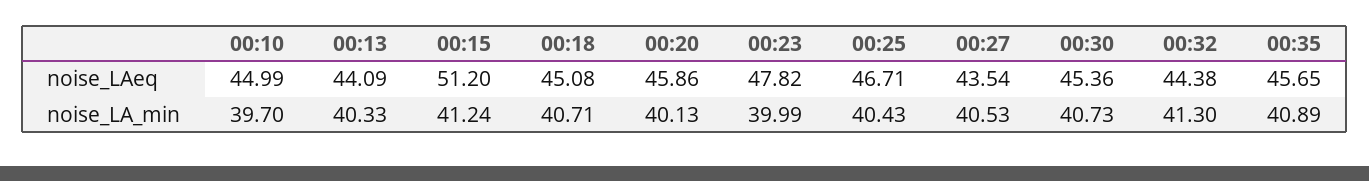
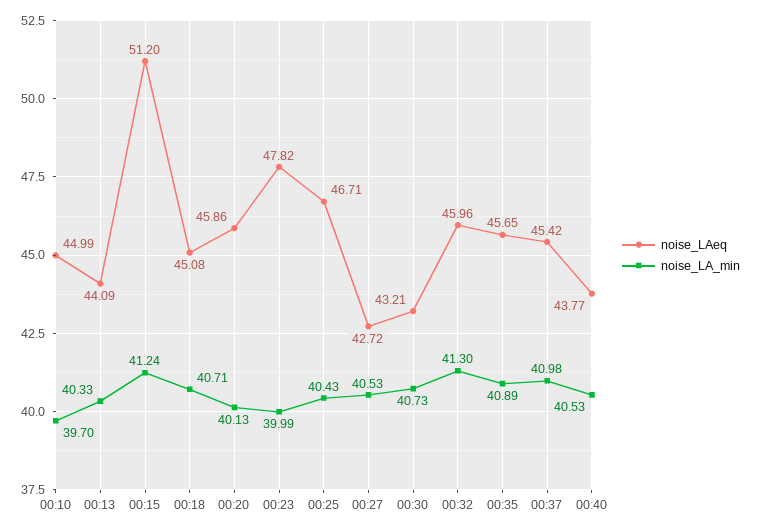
noise_LAeq, 00:27: 43.54 -> 42.72
noise_LAeq, 00:30: 45.36 -> 43.21
noise_LAeq, 00:32: 44.38 -> 45.96
noise_LAeq, 00:37: none -> 45.42
noise_LA_min, 00:37: none -> 40.98
noise_LAeq, 00:40: none -> 43.77
noise_LA_min, 00:40: none -> 40.53

